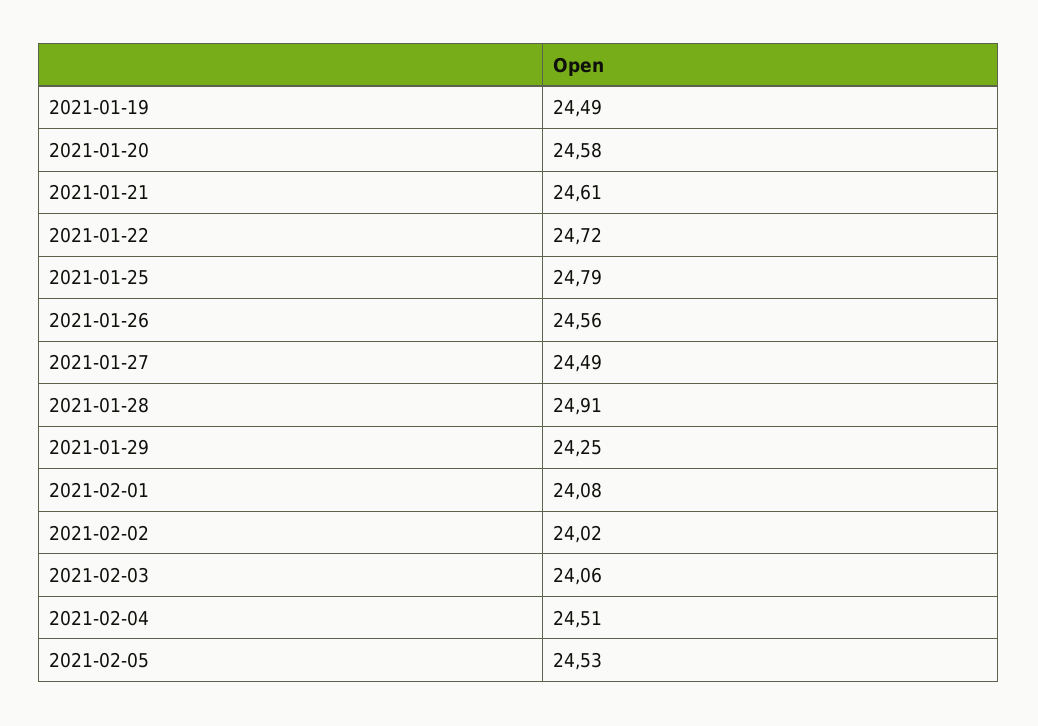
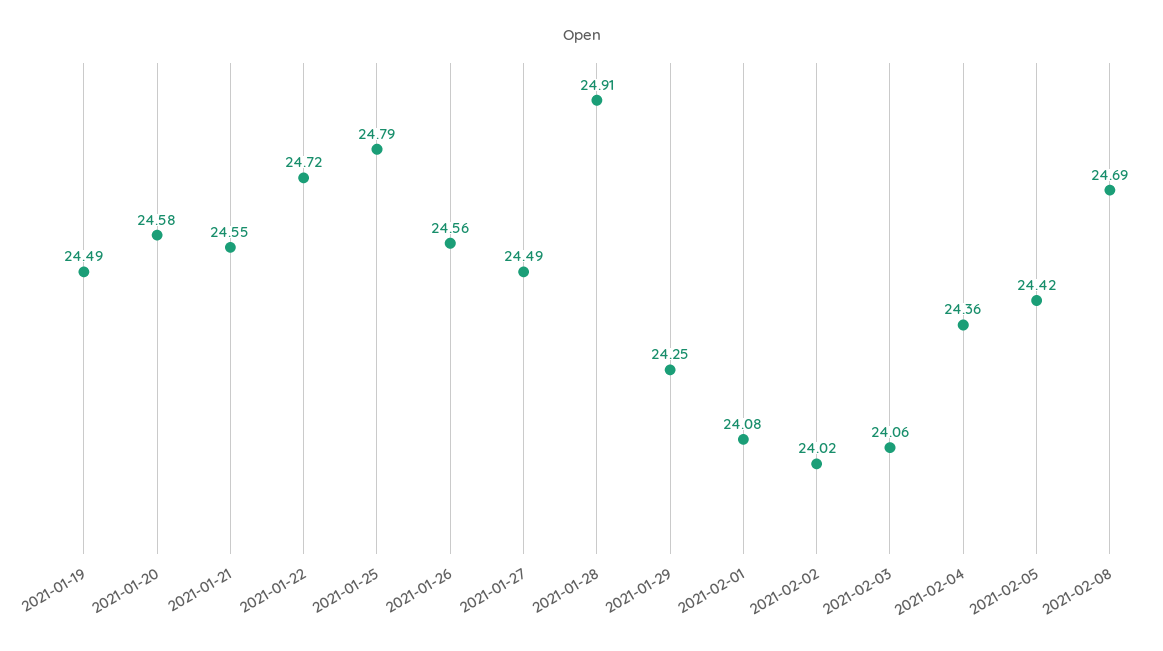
2021-01-21: 24.61 -> 24.55
2021-02-04: 24.51 -> 24.36
2021-02-05: 24.53 -> 24.42
2021-02-08: none -> 24.69

